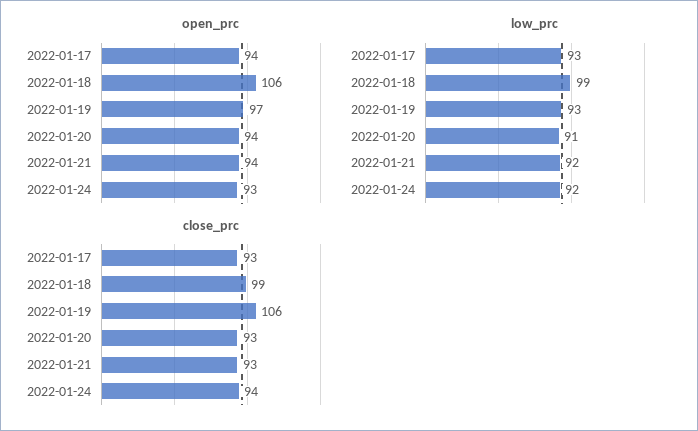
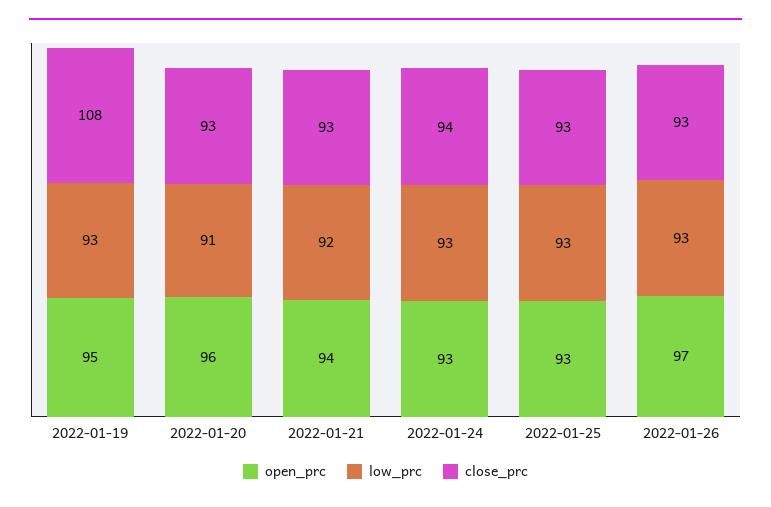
open_prc, 2022-01-17: 94 -> none
open_prc, 2022-01-18: 106 -> none
open_prc, 2022-01-19: 97 -> 95
open_prc, 2022-01-20: 94 -> 96
low_prc, 2022-01-17: 93 -> none
low_prc, 2022-01-18: 99 -> none
low_prc, 2022-01-24: 92 -> 93
close_prc, 2022-01-17: 93 -> none
close_prc, 2022-01-18: 99 -> none
close_prc, 2022-01-19: 106 -> 108
open_prc, 2022-01-25: none -> 93
low_prc, 2022-01-25: none -> 93
close_prc, 2022-01-25: none -> 93
open_prc, 2022-01-26: none -> 97
low_prc, 2022-01-26: none -> 93
close_prc, 2022-01-26: none -> 93

